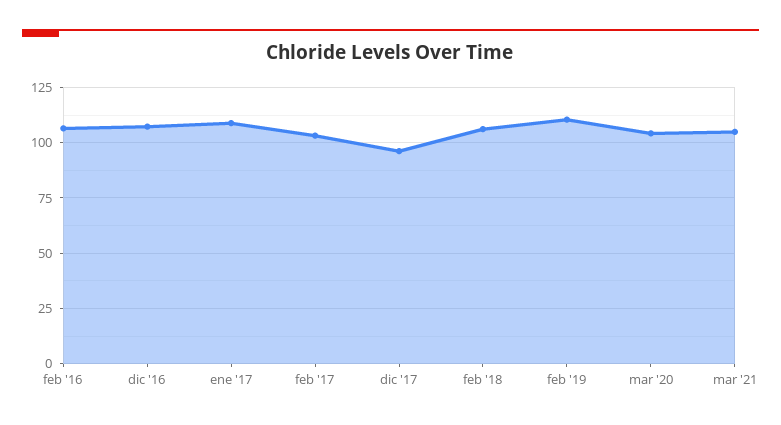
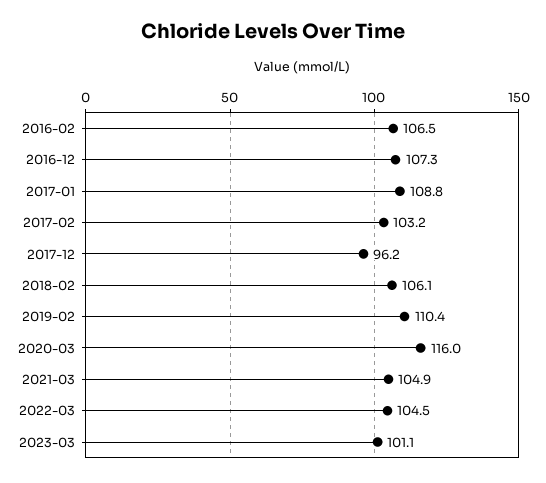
mar '20: 105 -> 116
2022-03: none -> 104.5
2023-03: none -> 101.1

